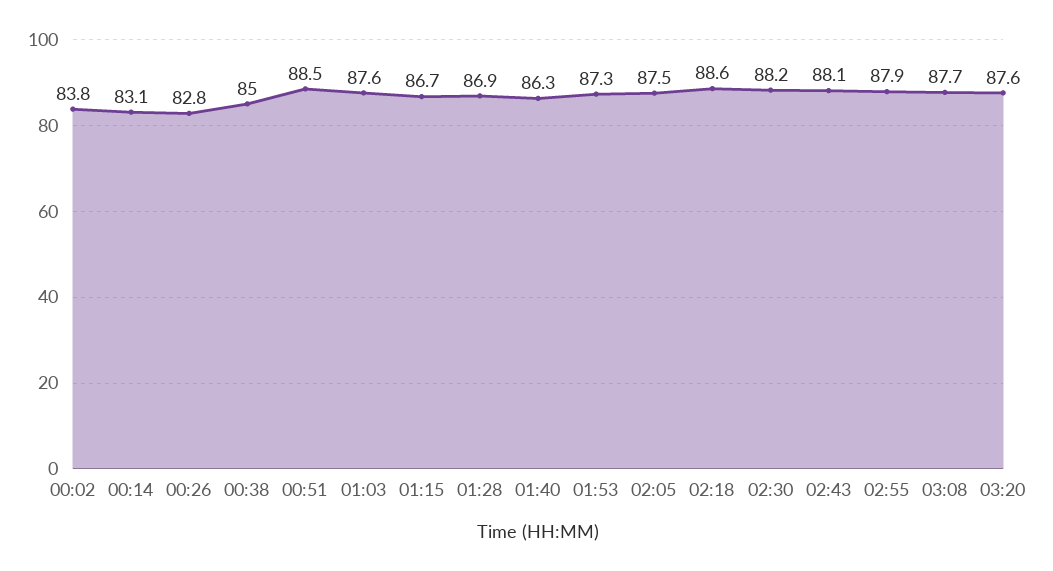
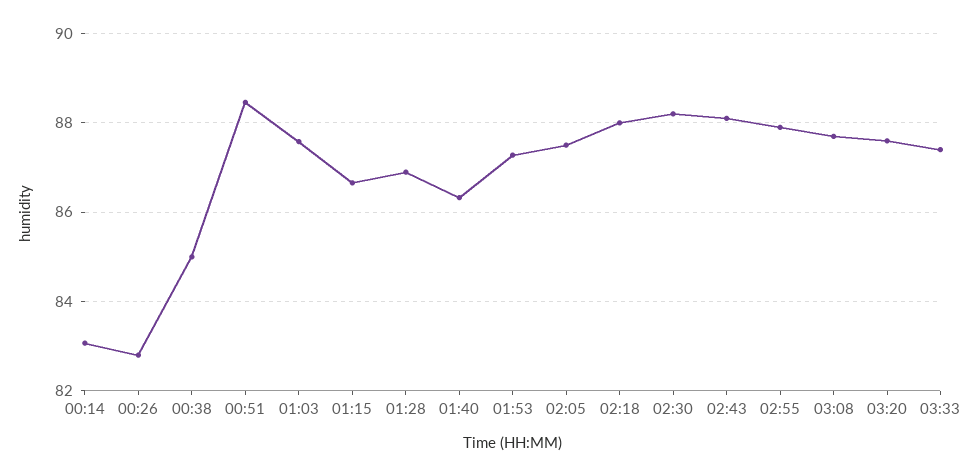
00:02: 83.8 -> none
02:18: 88.6 -> 88
03:33: none -> 87.4

